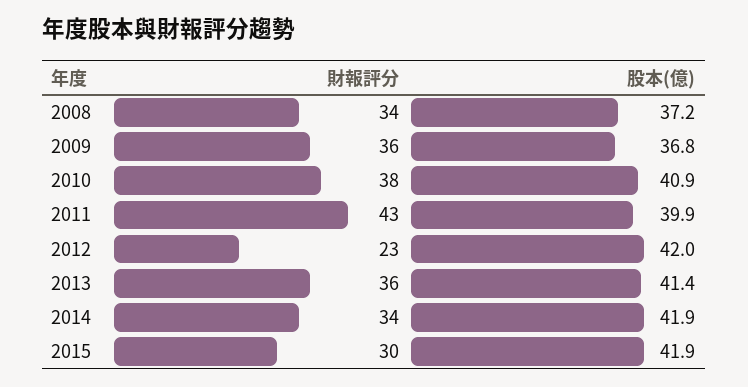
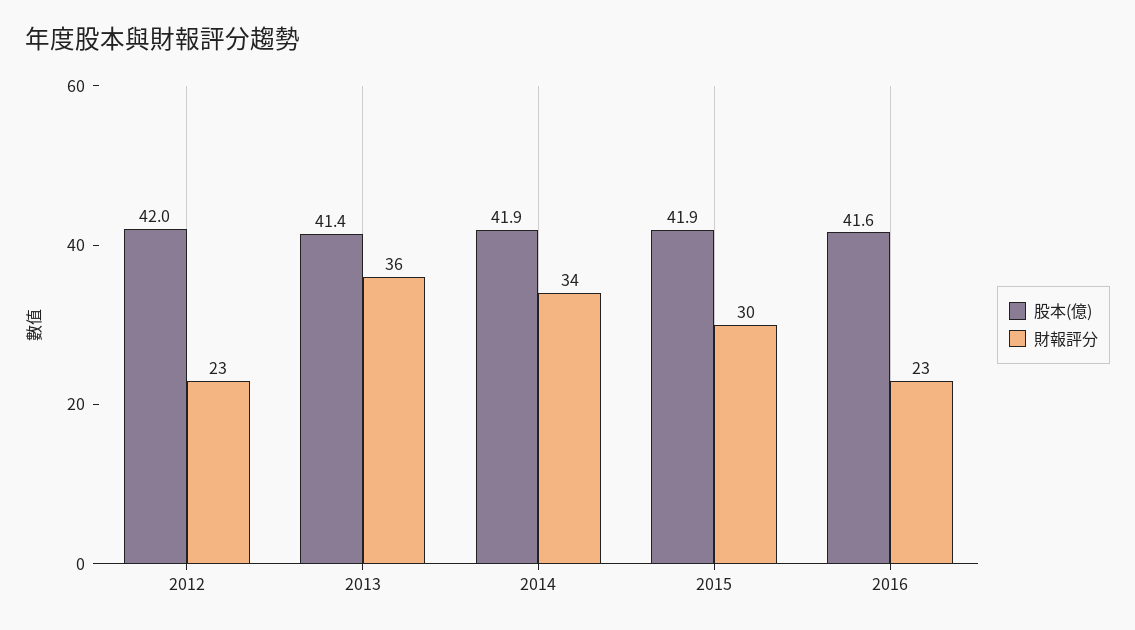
財報評分, 2008: 34 -> none
股本(億), 2008: 37.2 -> none
財報評分, 2009: 36 -> none
股本(億), 2009: 36.8 -> none
財報評分, 2010: 38 -> none
股本(億), 2010: 40.9 -> none
財報評分, 2011: 43 -> none
股本(億), 2011: 39.9 -> none
股本(億), 2016: none -> 41.6
財報評分, 2016: none -> 23

